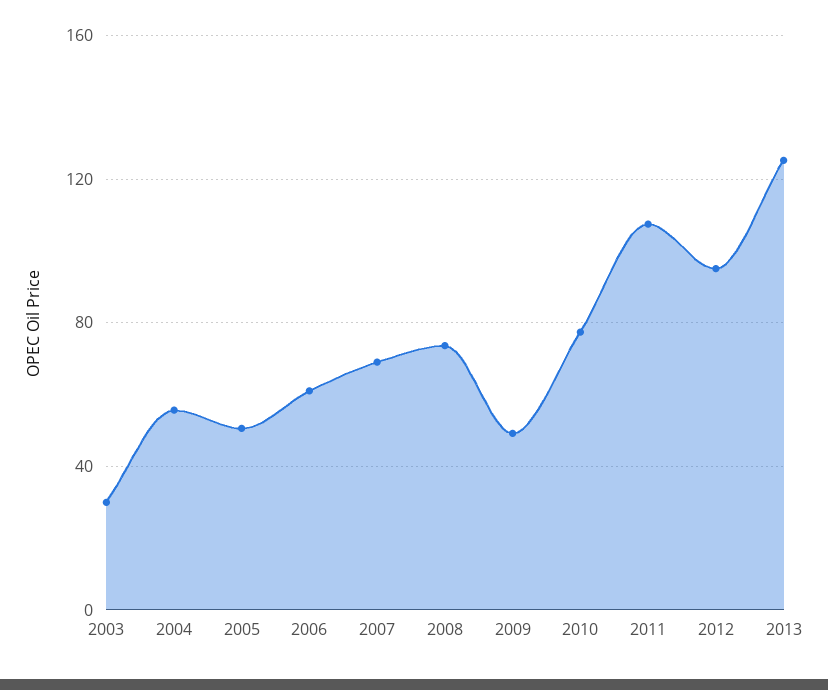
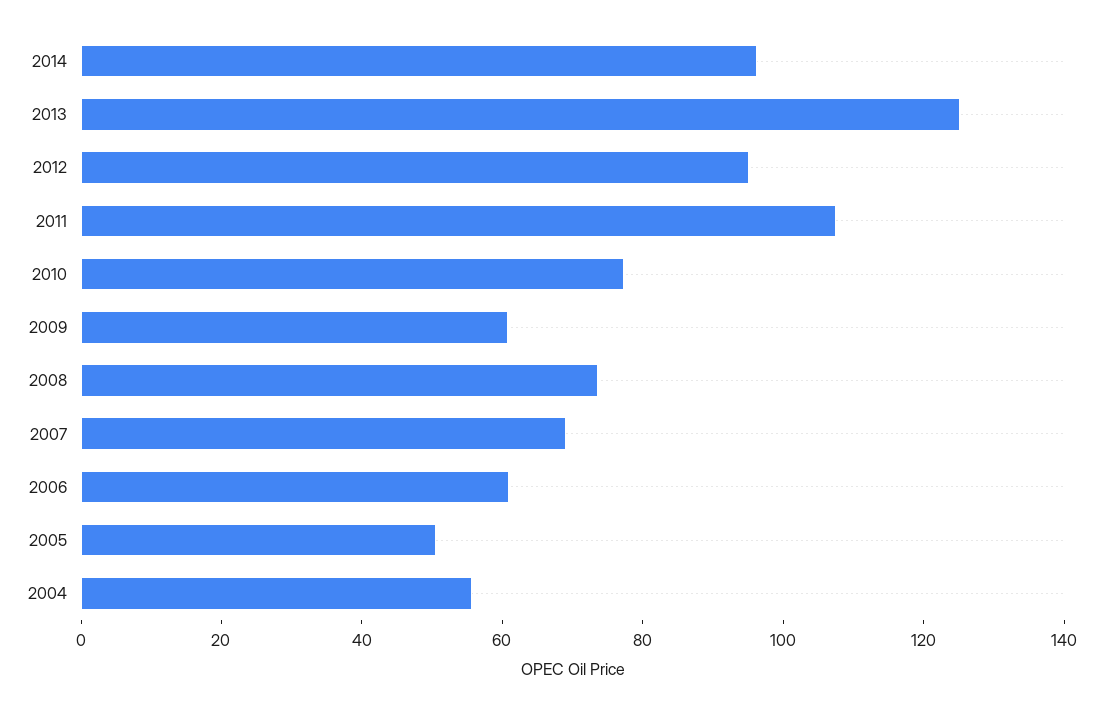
2003: 30 -> none
2009: 50 -> 60
2014: none -> 95

